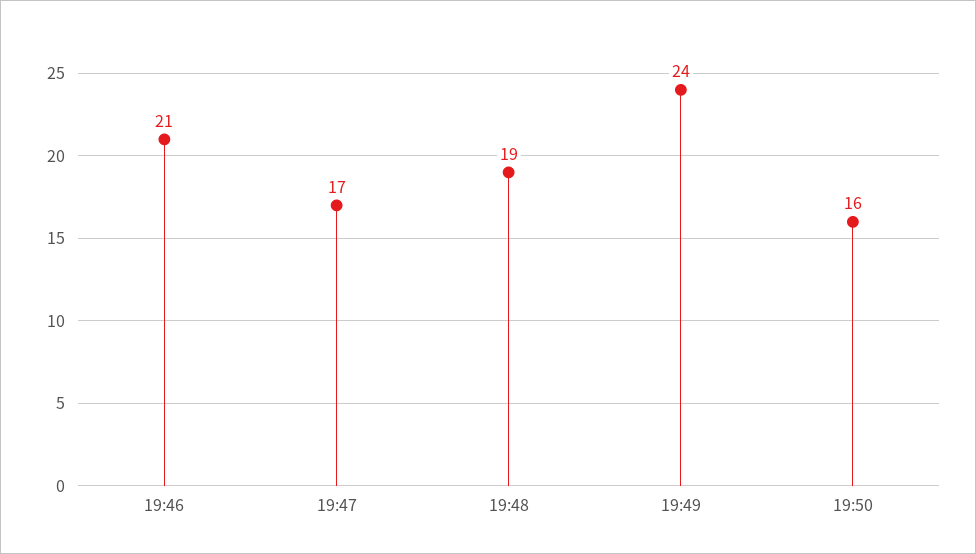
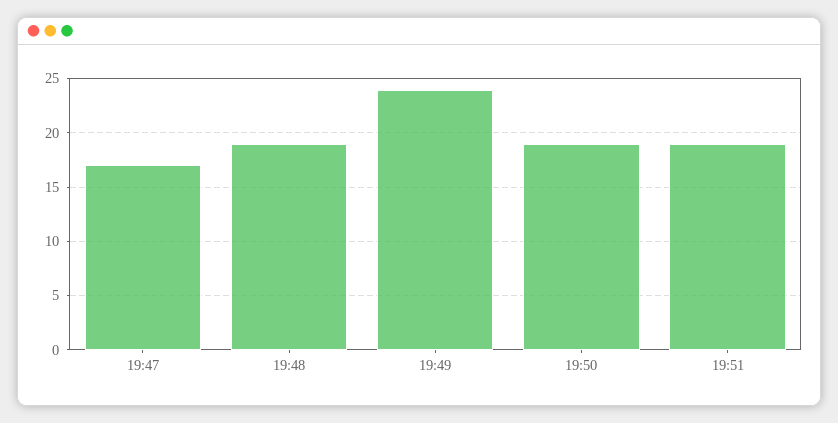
19:46: 21 -> none
19:50: 16 -> 19
19:51: none -> 19

